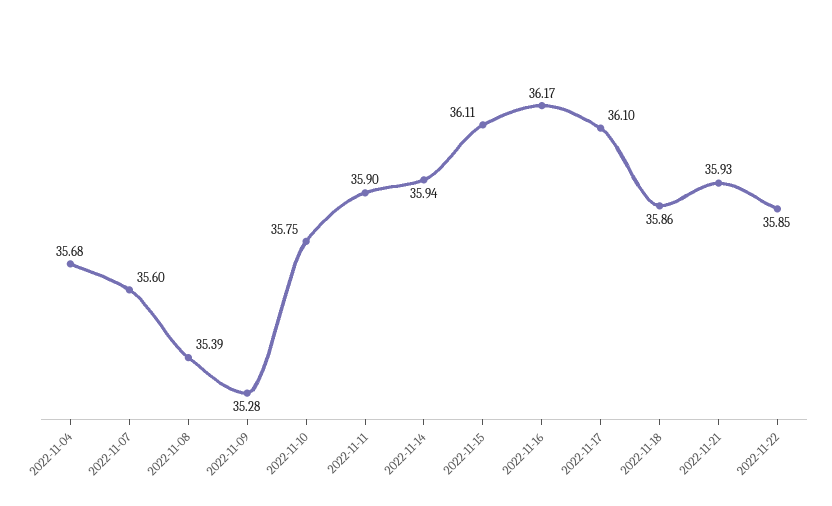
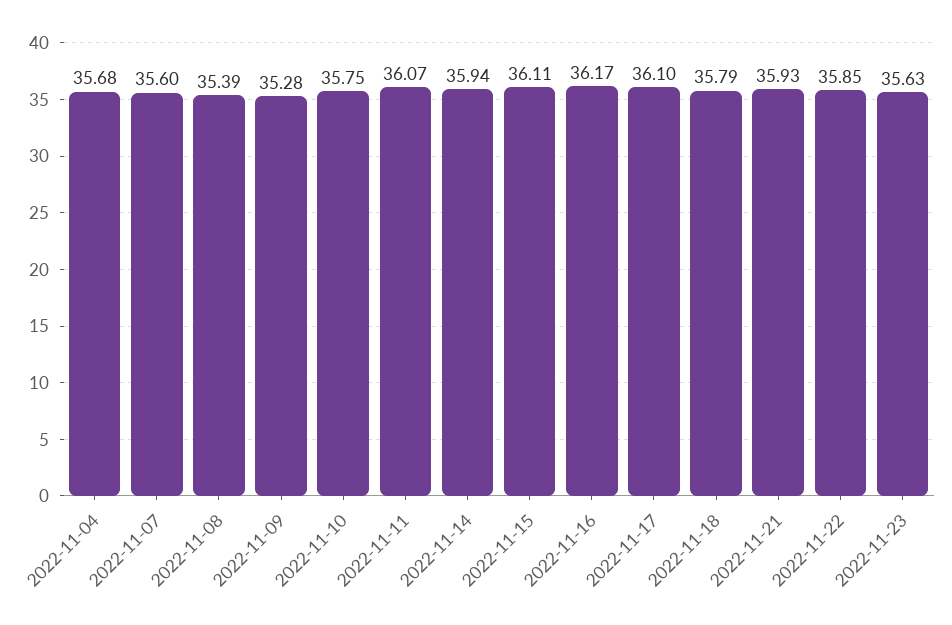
2022-11-11: 35.9 -> 36.07
2022-11-18: 35.86 -> 35.79
2022-11-23: none -> 35.63

